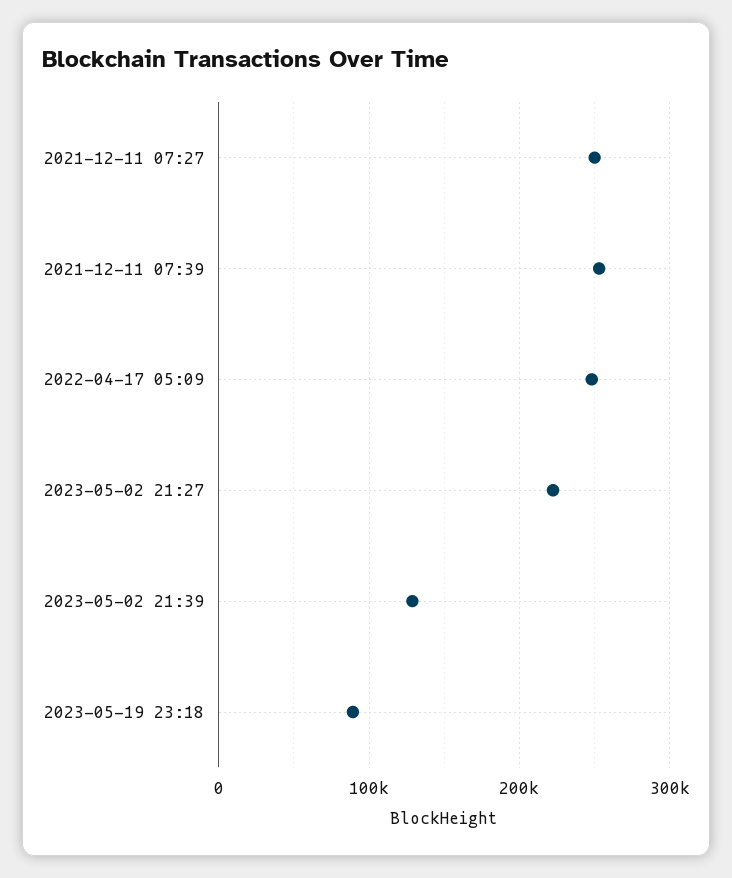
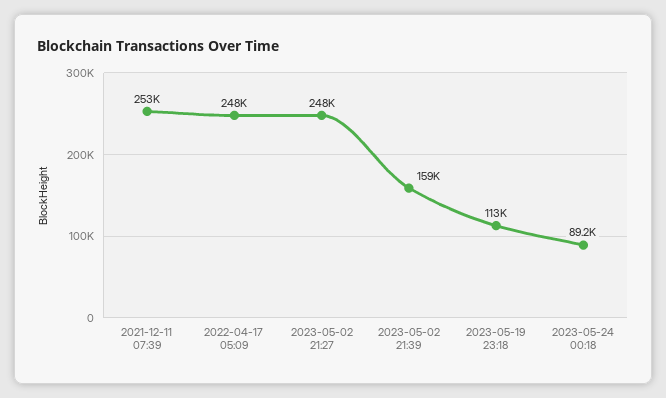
2021-12-11 07:27: 250000 -> none
2023-05-02 21:27: 220000 -> 248000
2023-05-02 21:39: 130000 -> 159000
2023-05-19 23:18: 90000 -> 113000
2023-05-24 00:18: none -> 89200

